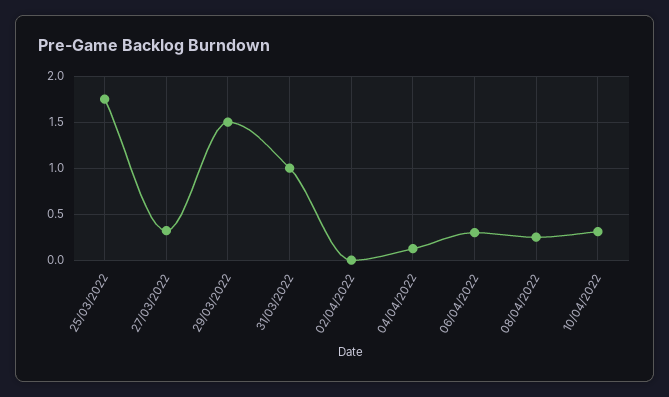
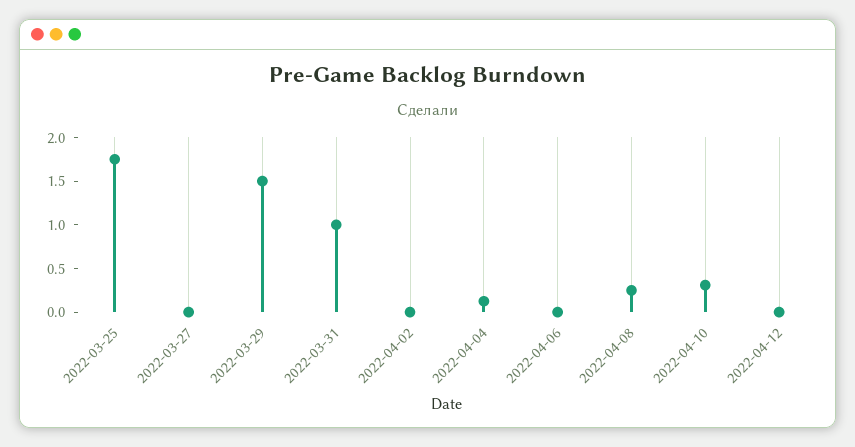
27/03/2022: 0.3 -> 0
06/04/2022: 0.3 -> 0
2022-04-12: none -> 0

